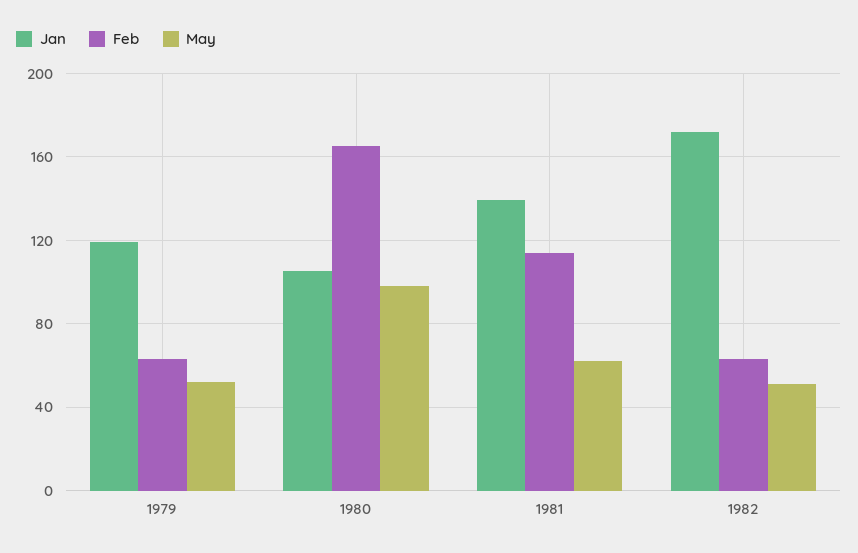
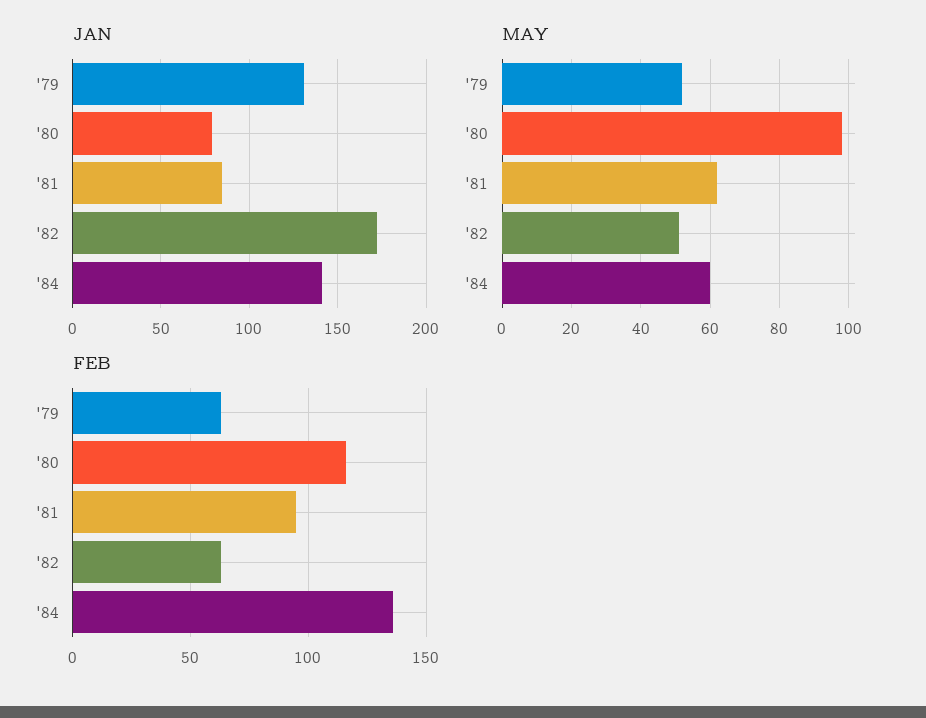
Jan, 1979: 120 -> 130
Jan, 1980: 105 -> 80
Feb, 1980: 165 -> 115
Jan, 1981: 140 -> 85
Feb, 1981: 115 -> 95
Jan, '84: none -> 140
May, '84: none -> 60
Feb, '84: none -> 135

